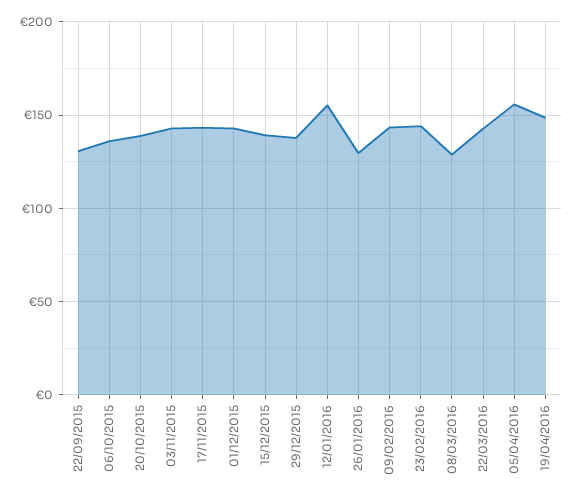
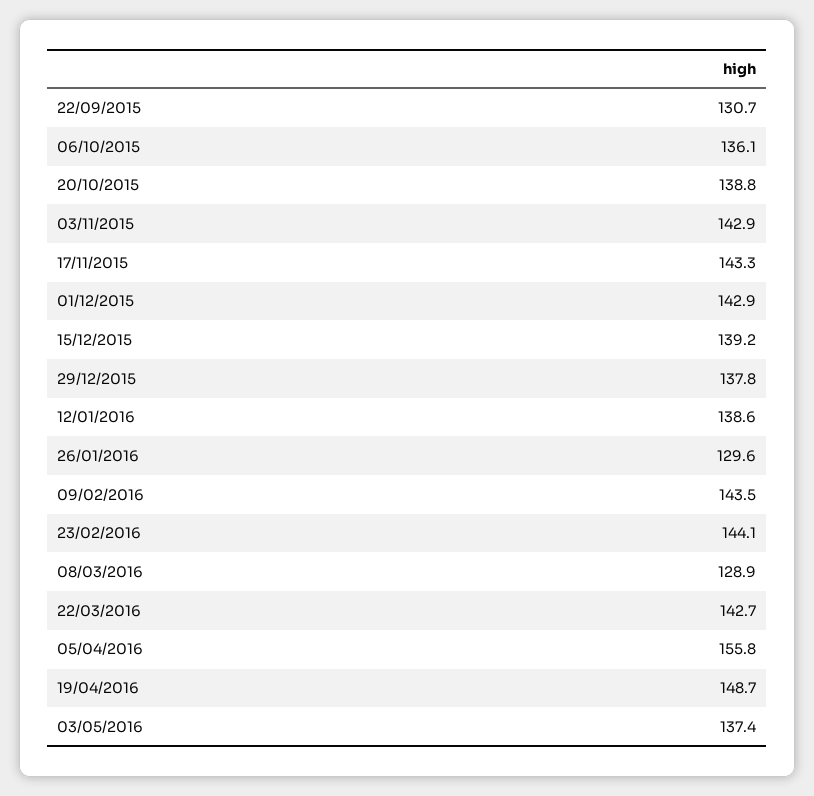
12/01/2016: 155 -> 138.6
03/05/2016: none -> 137.4

